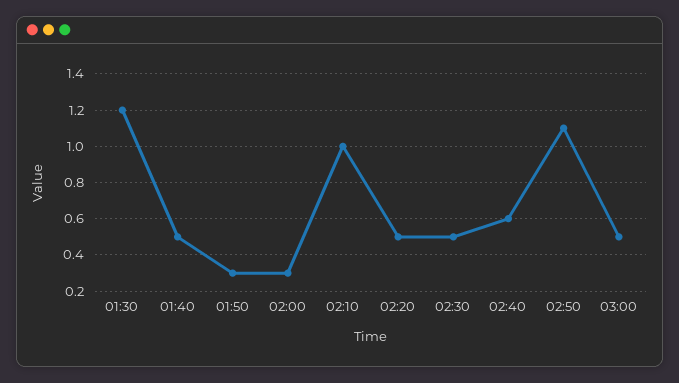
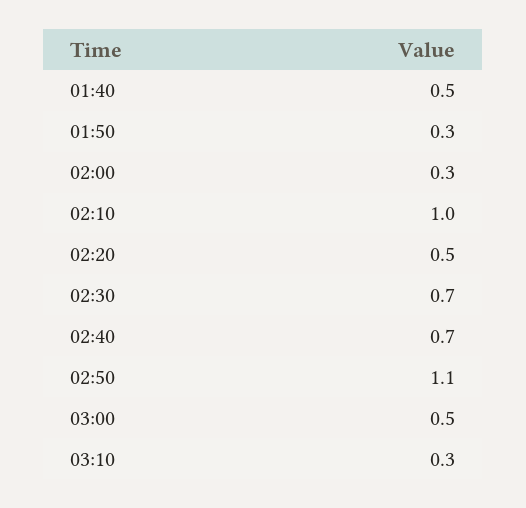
01:30: 1.2 -> none
02:30: 0.5 -> 0.7
02:40: 0.6 -> 0.7
03:10: none -> 0.3

